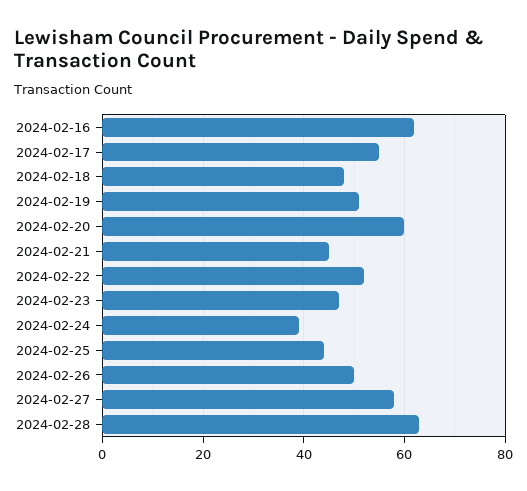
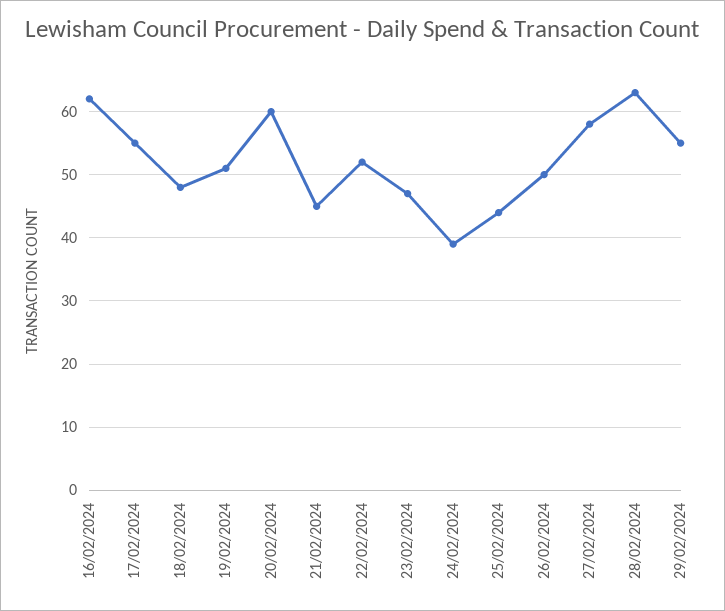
29/02/2024: none -> 55

